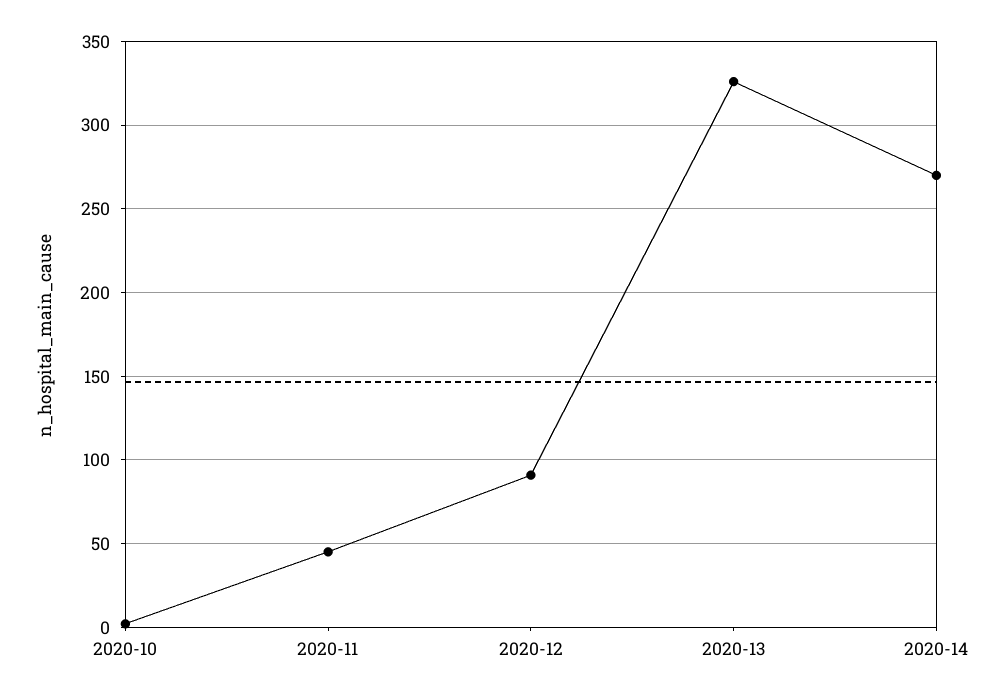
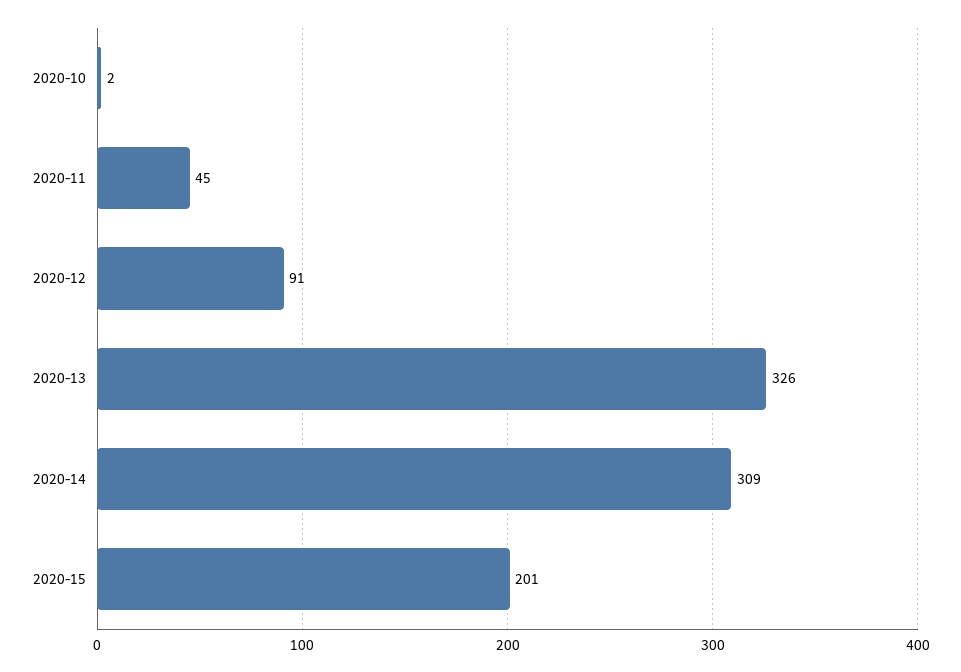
2020-14: 270 -> 309
2020-15: none -> 201

